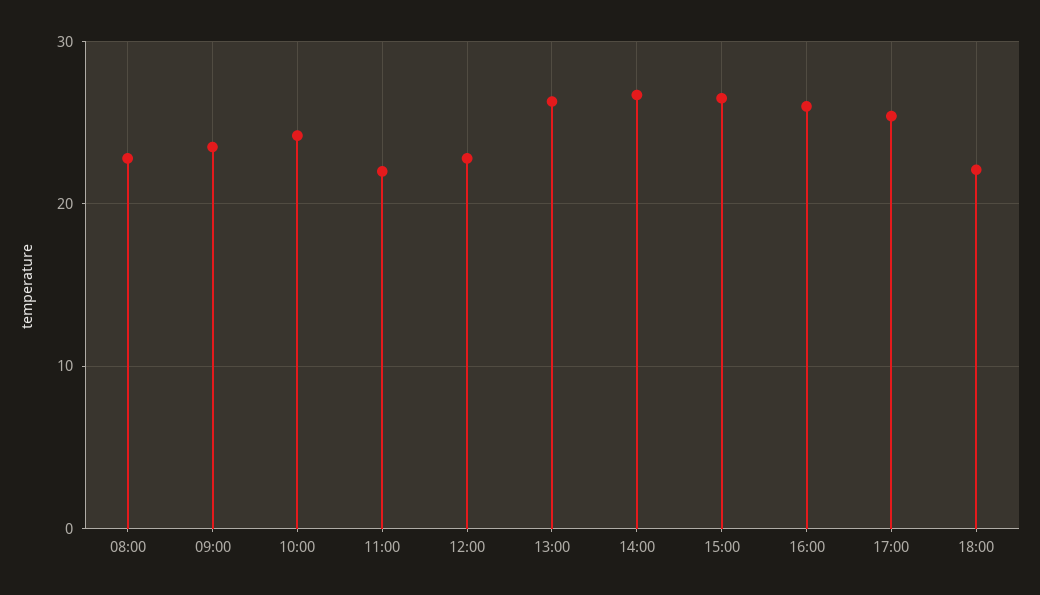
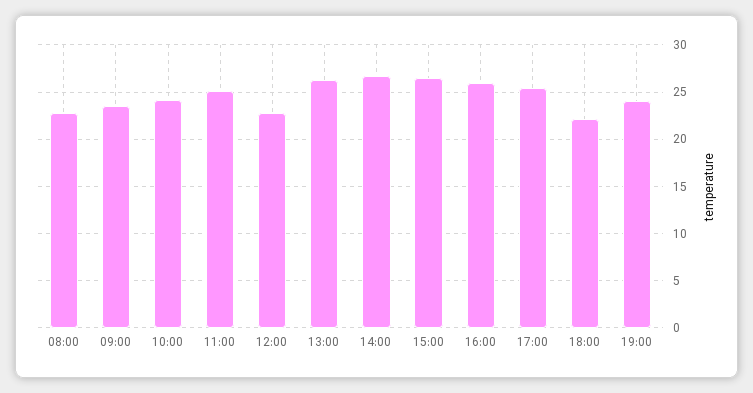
11:00: 22 -> 25
19:00: none -> 24

